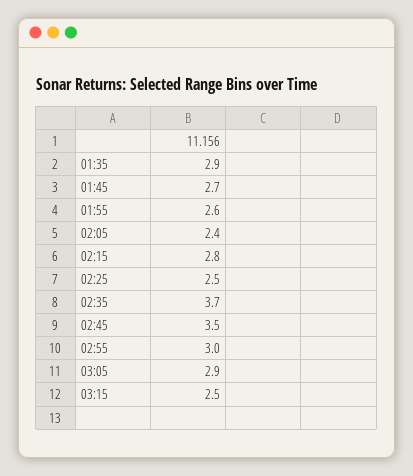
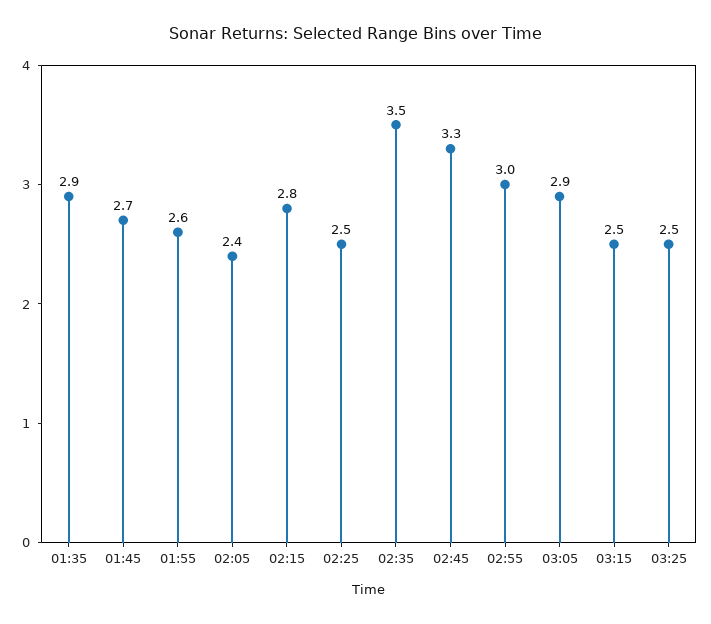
02:35: 3.7 -> 3.5
02:45: 3.5 -> 3.3
03:25: none -> 2.5

